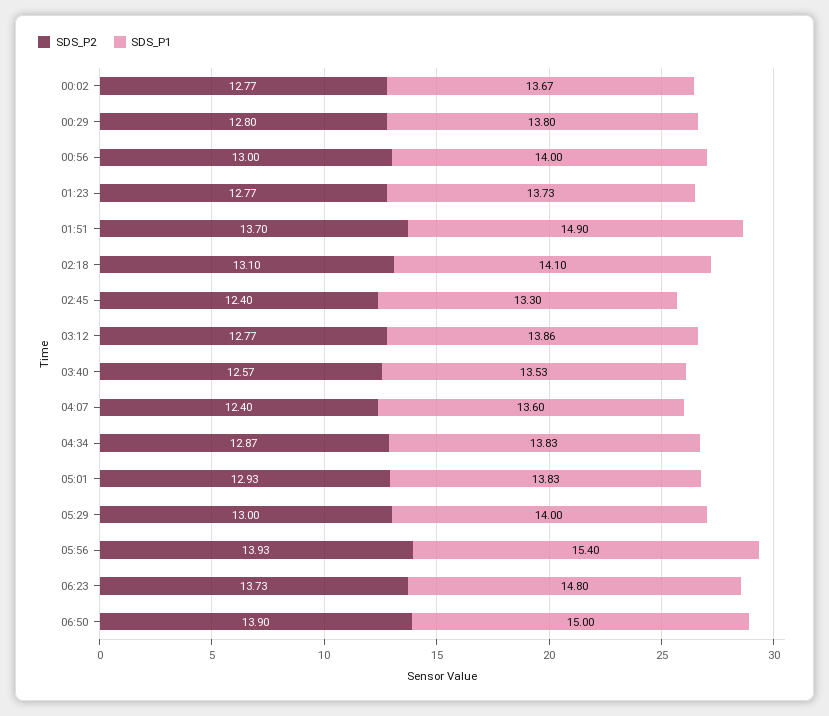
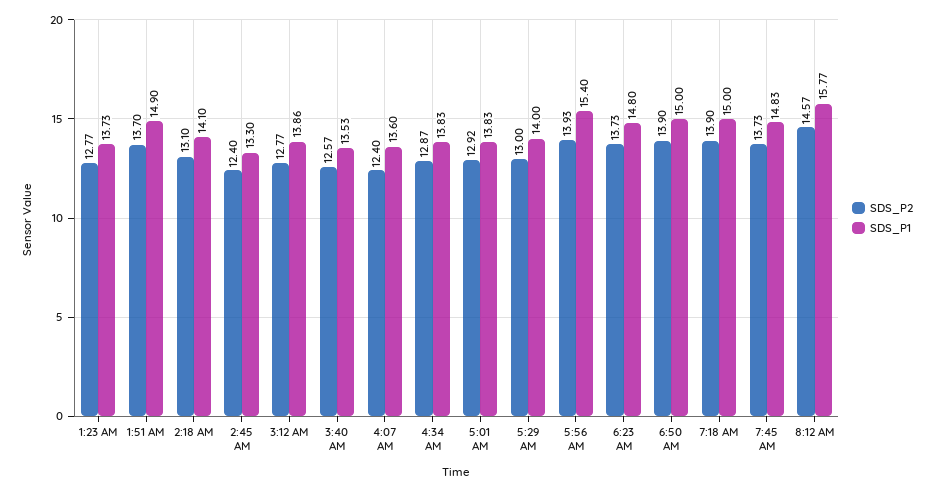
SDS_P2, 00:02: 12.77 -> none
SDS_P1, 00:02: 13.67 -> none
SDS_P2, 00:29: 12.8 -> none
SDS_P1, 00:29: 13.8 -> none
SDS_P2, 00:56: 13 -> none
SDS_P1, 00:56: 14 -> none
SDS_P2, 05:01: 12.93 -> 12.92
SDS_P2, 7:18 AM: none -> 13.9
SDS_P1, 7:18 AM: none -> 15
SDS_P2, 7:45 AM: none -> 13.73
SDS_P1, 7:45 AM: none -> 14.83
SDS_P2, 8:12 AM: none -> 14.57
SDS_P1, 8:12 AM: none -> 15.77

